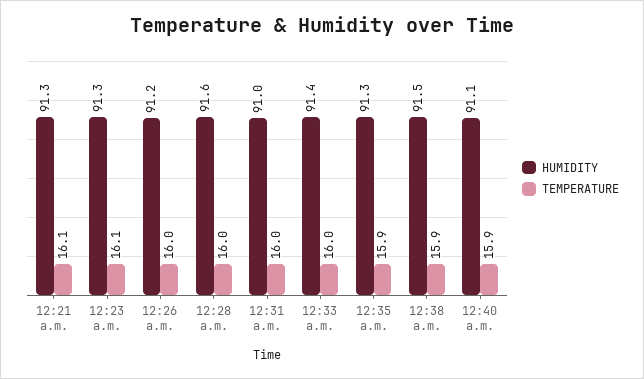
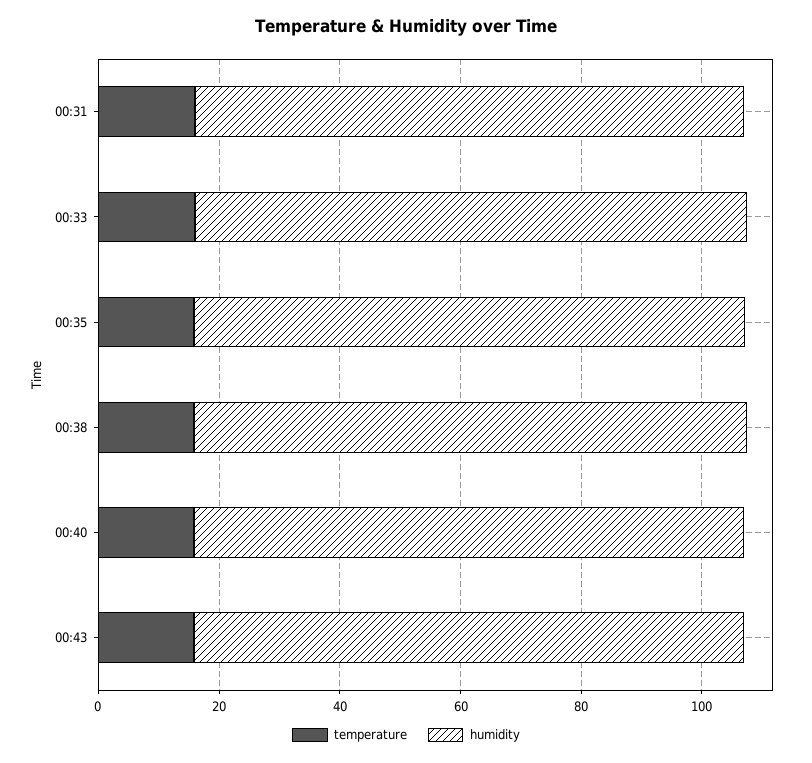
HUMIDITY, 12:21 a.m.: 91.3 -> none
TEMPERATURE, 12:21 a.m.: 16.1 -> none
HUMIDITY, 12:23 a.m.: 91.3 -> none
TEMPERATURE, 12:23 a.m.: 16.1 -> none
HUMIDITY, 12:26 a.m.: 91.2 -> none
TEMPERATURE, 12:26 a.m.: 16 -> none
HUMIDITY, 12:28 a.m.: 91.6 -> none
TEMPERATURE, 12:28 a.m.: 16 -> none
TEMPERATURE, 00:43: none -> 15
HUMIDITY, 00:43: none -> 90

